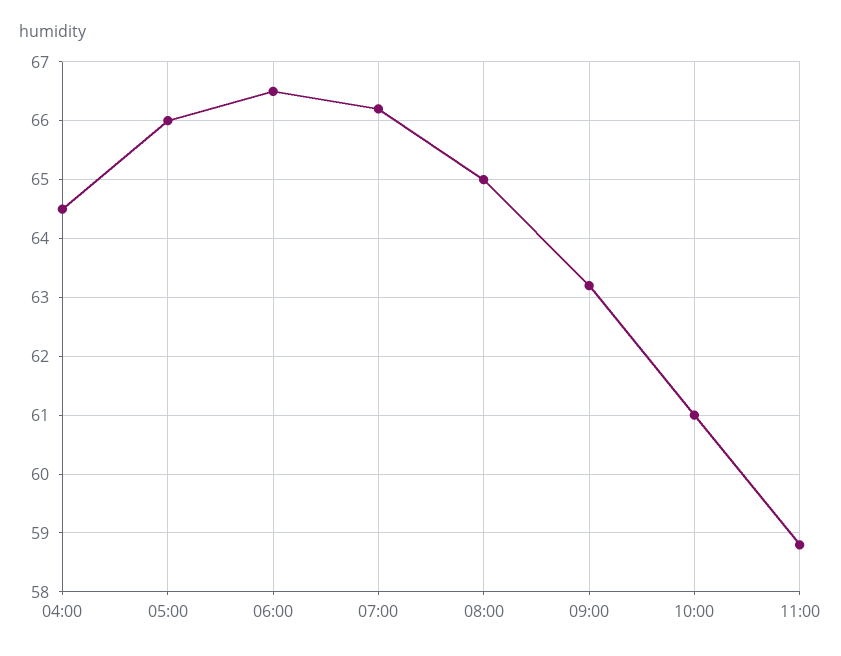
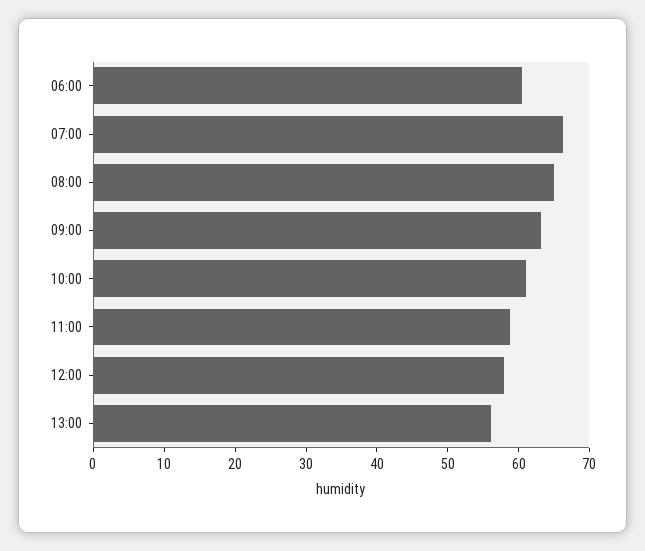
04:00: 64.5 -> none
05:00: 66 -> none
06:00: 66.5 -> 60
12:00: none -> 58
13:00: none -> 56

